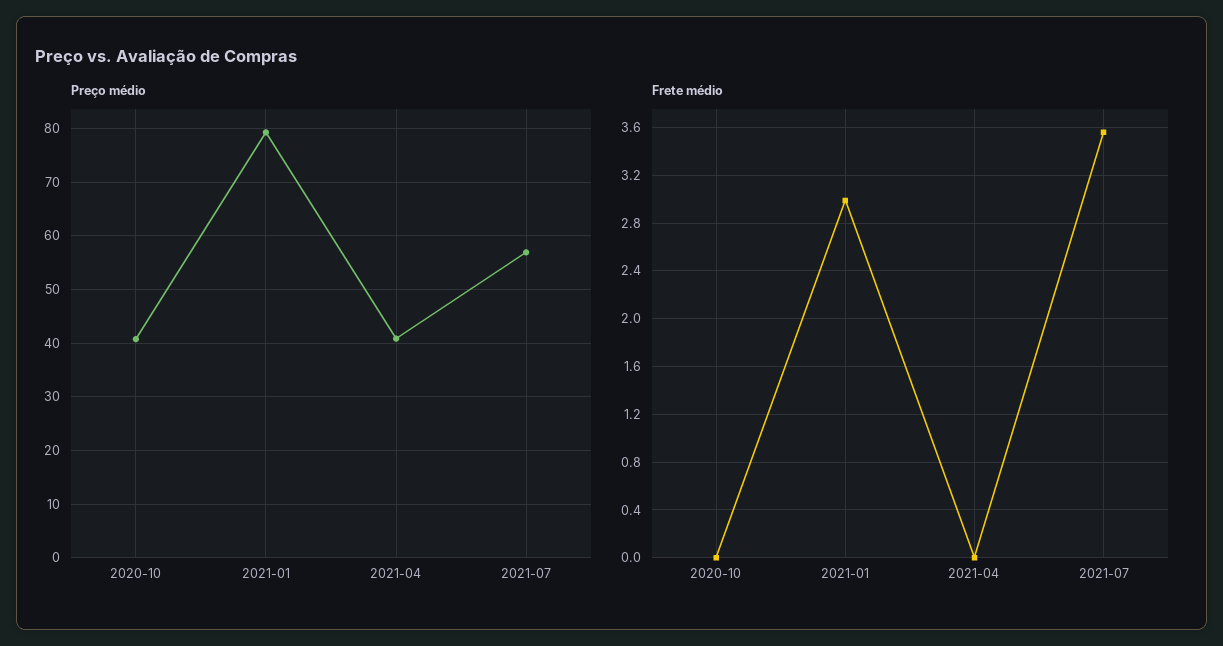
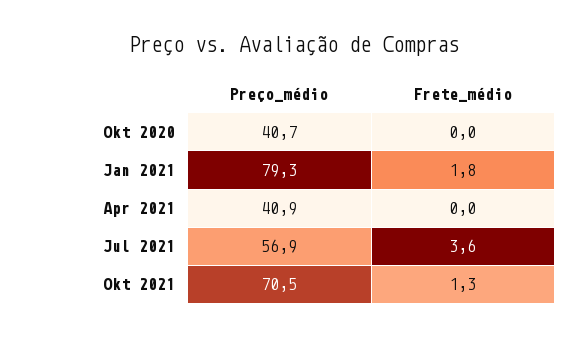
Frete médio, 2021-01: 3 -> 1.8
Preço médio, Okt 2021: none -> 70.5
Frete médio, Okt 2021: none -> 1.3

